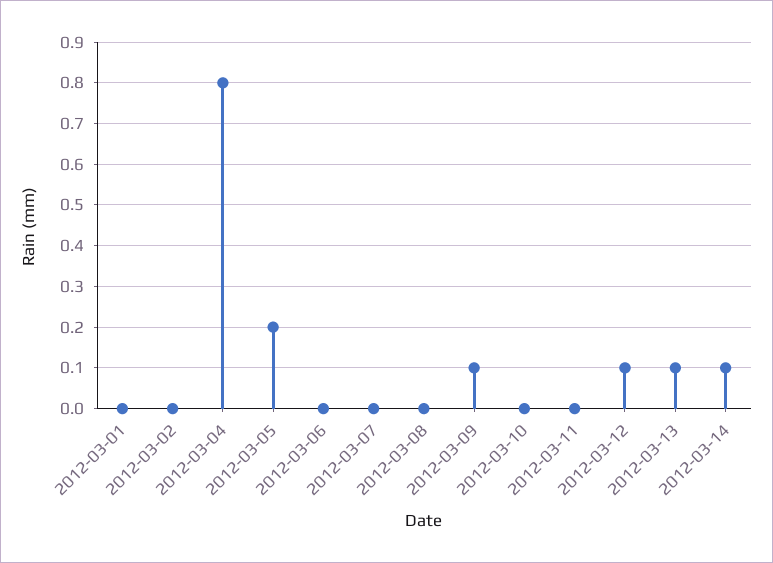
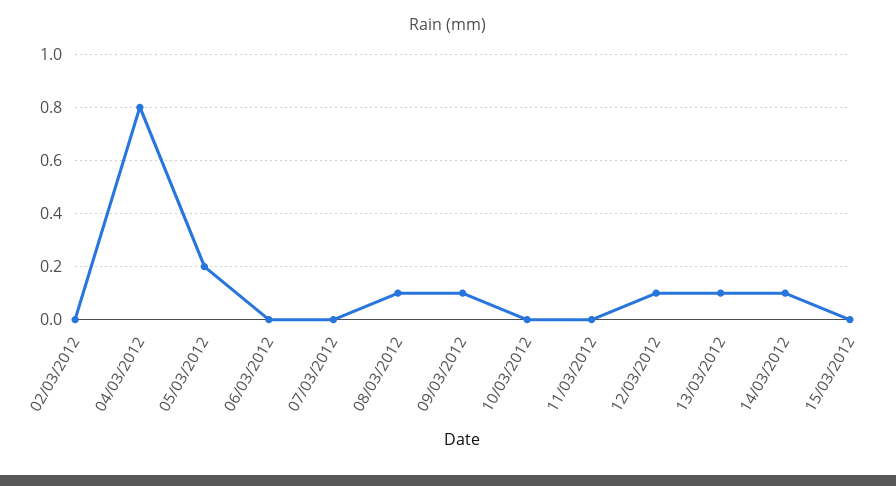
2012-03-01: 0 -> none
2012-03-08: 0 -> 0.1
15/03/2012: none -> 0

